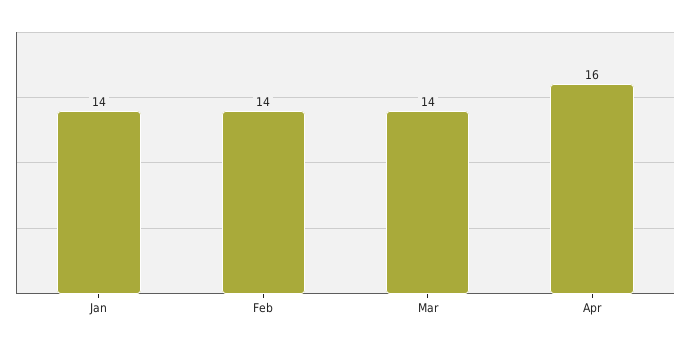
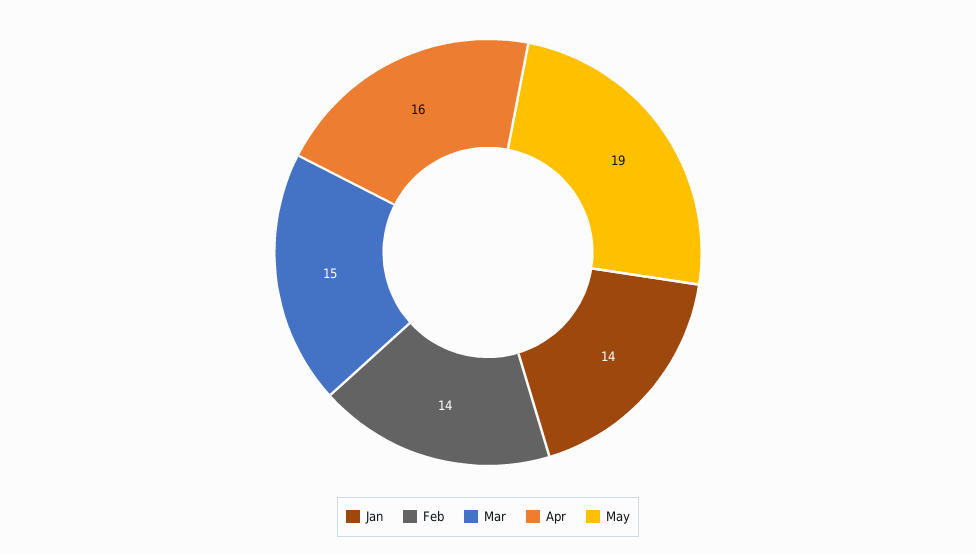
Mar: 14 -> 15
May: none -> 19

